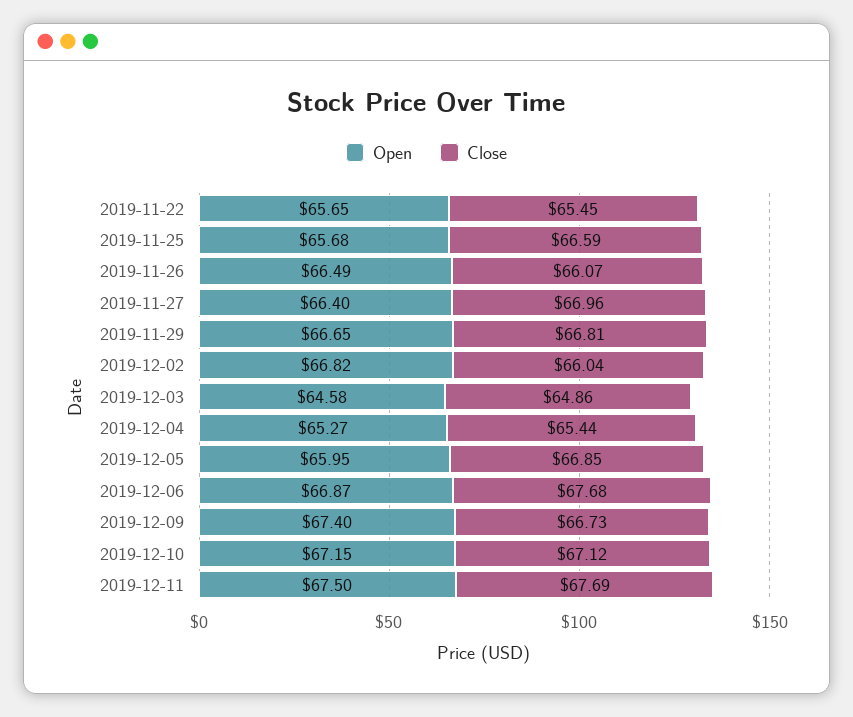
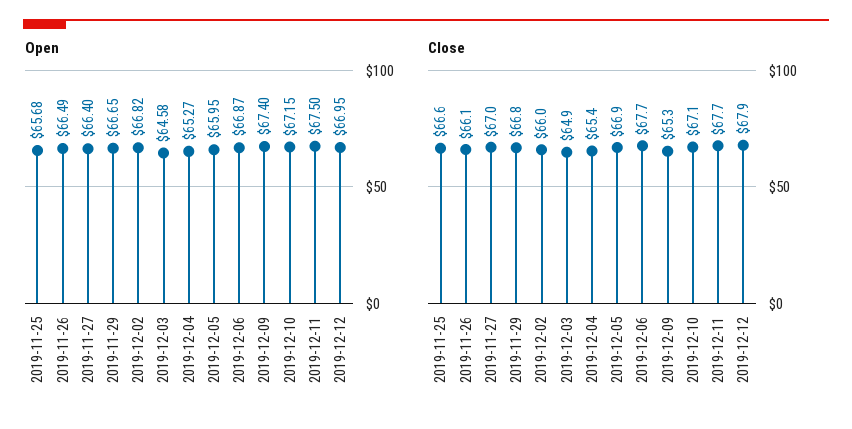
Open, 2019-11-22: 65.65 -> none
Close, 2019-11-22: 65.45 -> none
Close, 2019-12-09: 66.73 -> 65.3
Open, 2019-12-12: none -> 66.95
Close, 2019-12-12: none -> 67.9

